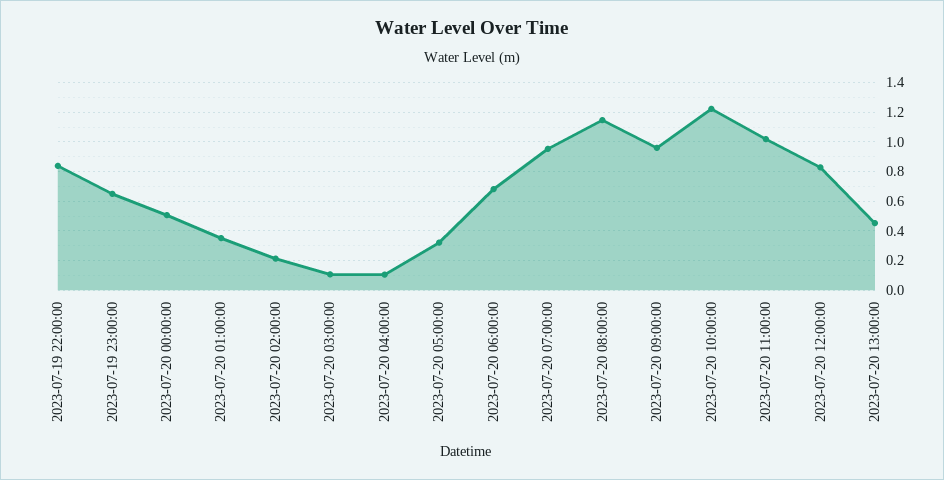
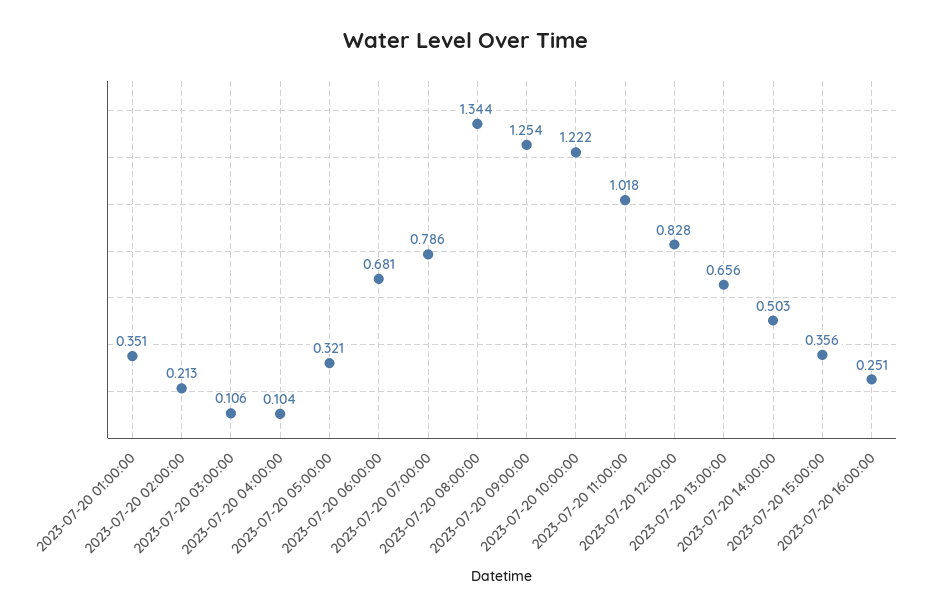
2023-07-19 22:00:00: 0.85 -> none
2023-07-19 23:00:00: 0.65 -> none
2023-07-20 00:00:00: 0.5 -> none
2023-07-20 07:00:00: 0.95 -> 0.786
2023-07-20 08:00:00: 1.15 -> 1.344
2023-07-20 09:00:00: 0.95 -> 1.254
2023-07-20 13:00:00: 0.45 -> 0.656
2023-07-20 14:00:00: none -> 0.503
2023-07-20 15:00:00: none -> 0.356
2023-07-20 16:00:00: none -> 0.251

